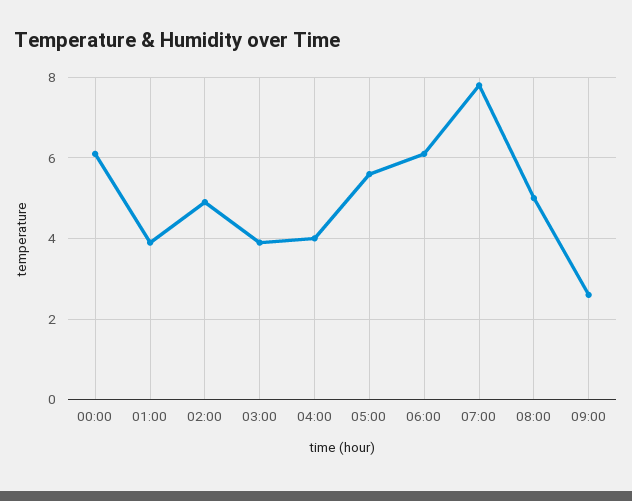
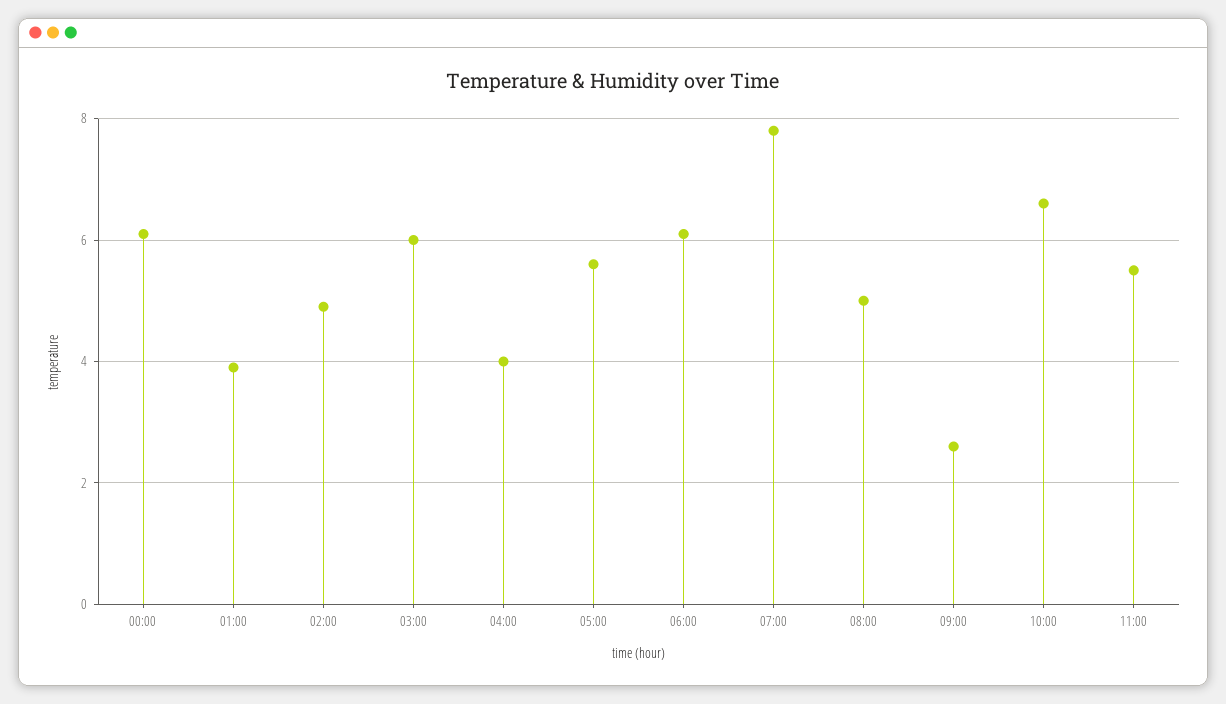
03:00: 4 -> 6
10:00: none -> 6.5
11:00: none -> 5.5

